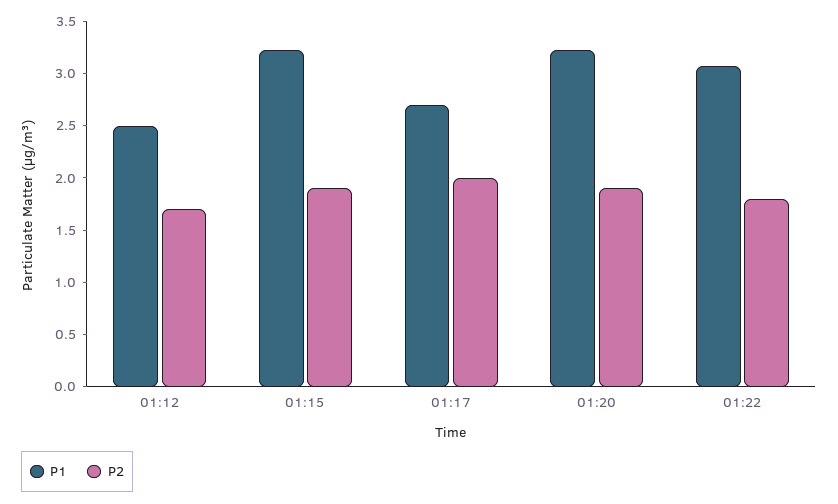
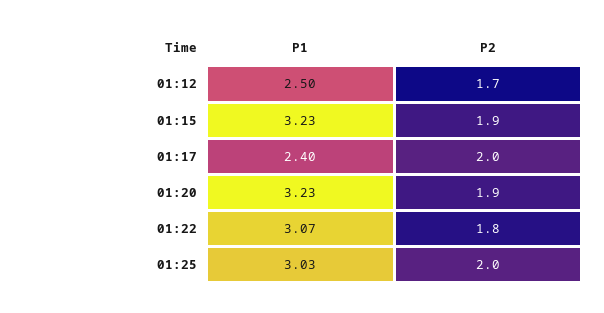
P1, 01:17: 2.7 -> 2.4
P1, 01:25: none -> 3.03
P2, 01:25: none -> 2

